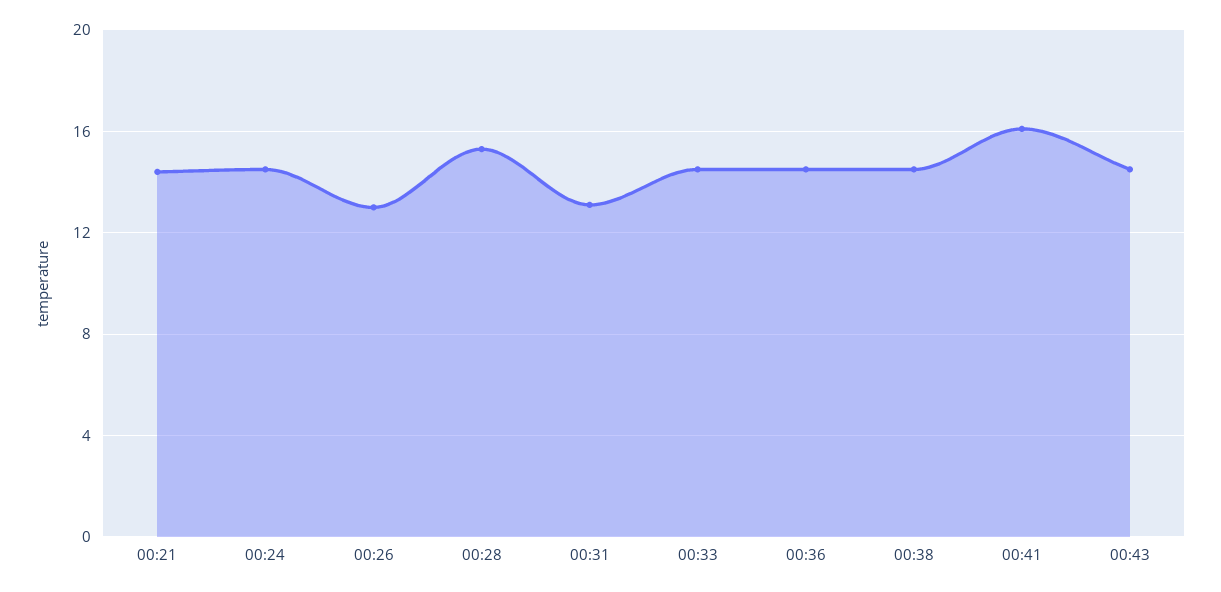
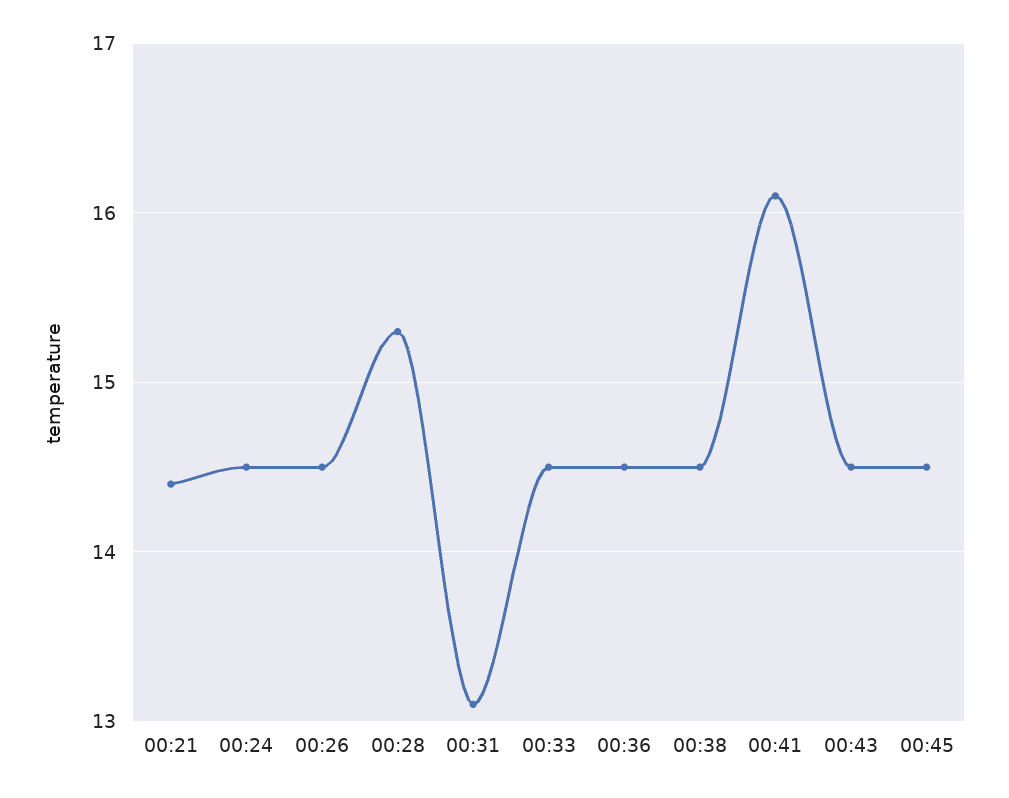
00:26: 13 -> 14.5
00:45: none -> 14.5

